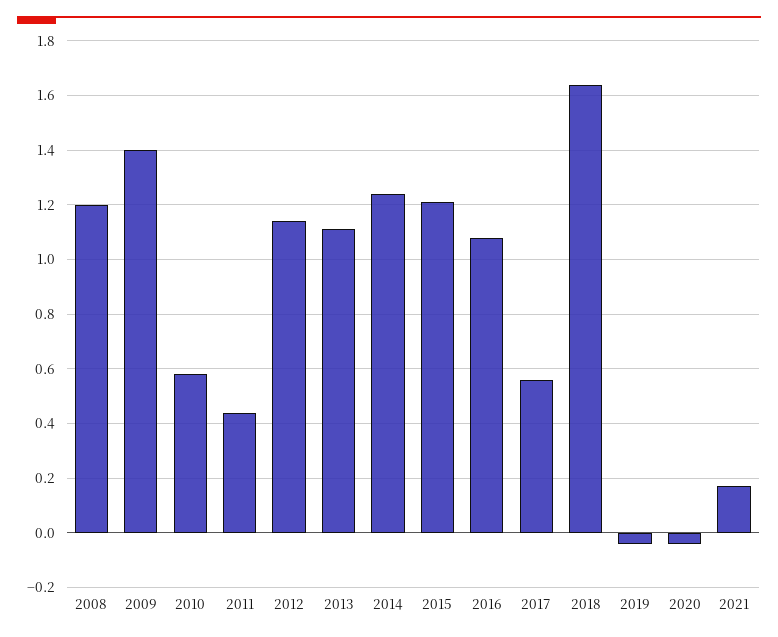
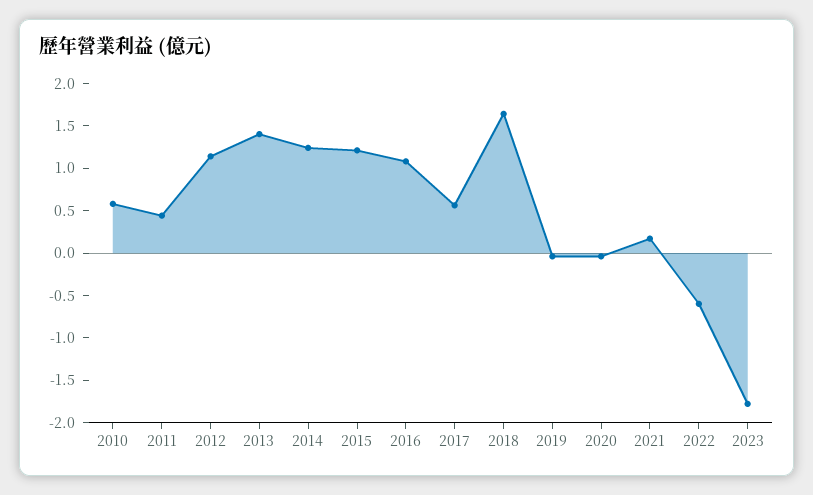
2008: 1.2 -> none
2009: 1.4 -> none
2013: 1.1 -> 1.4
2022: none -> -0.6
2023: none -> -1.8

